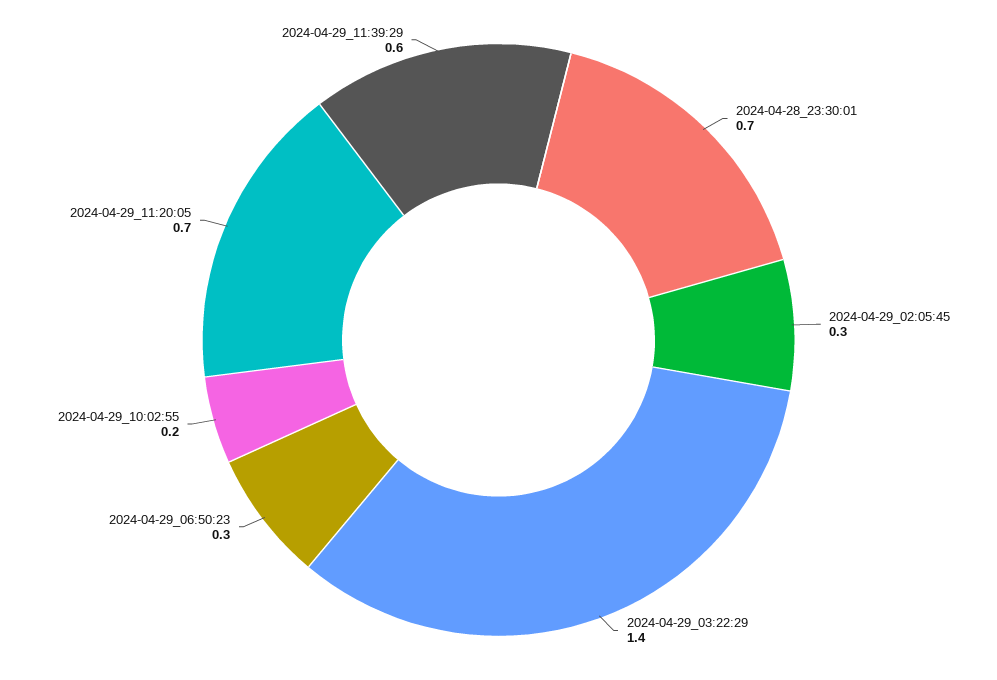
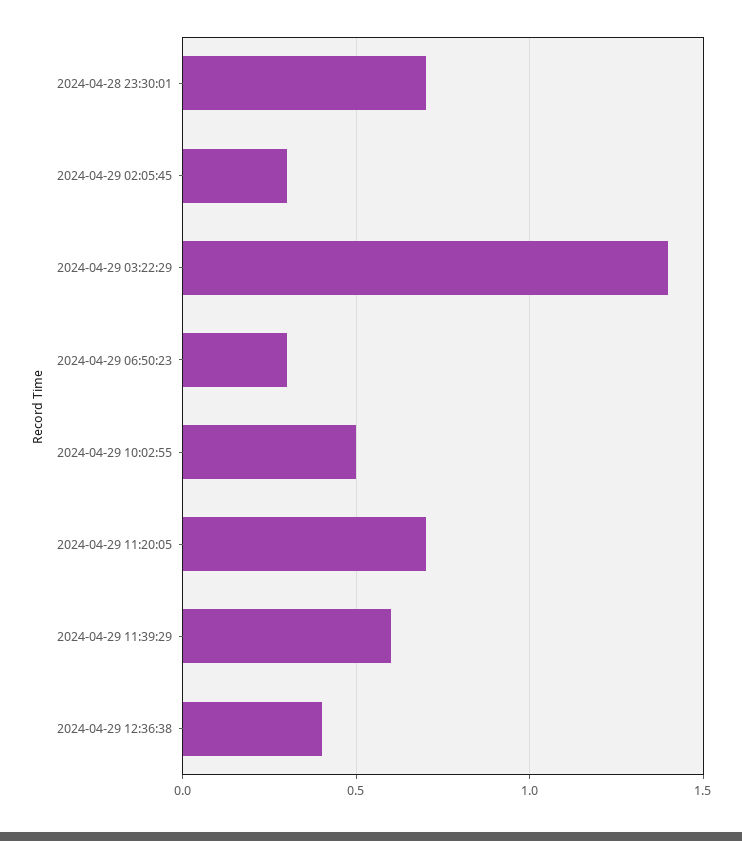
2024-04-29_10:02:55: 0.2 -> 0.5
2024-04-29 12:36:38: none -> 0.4

